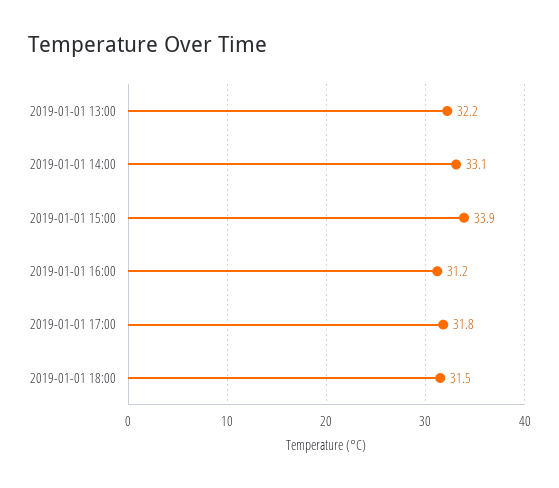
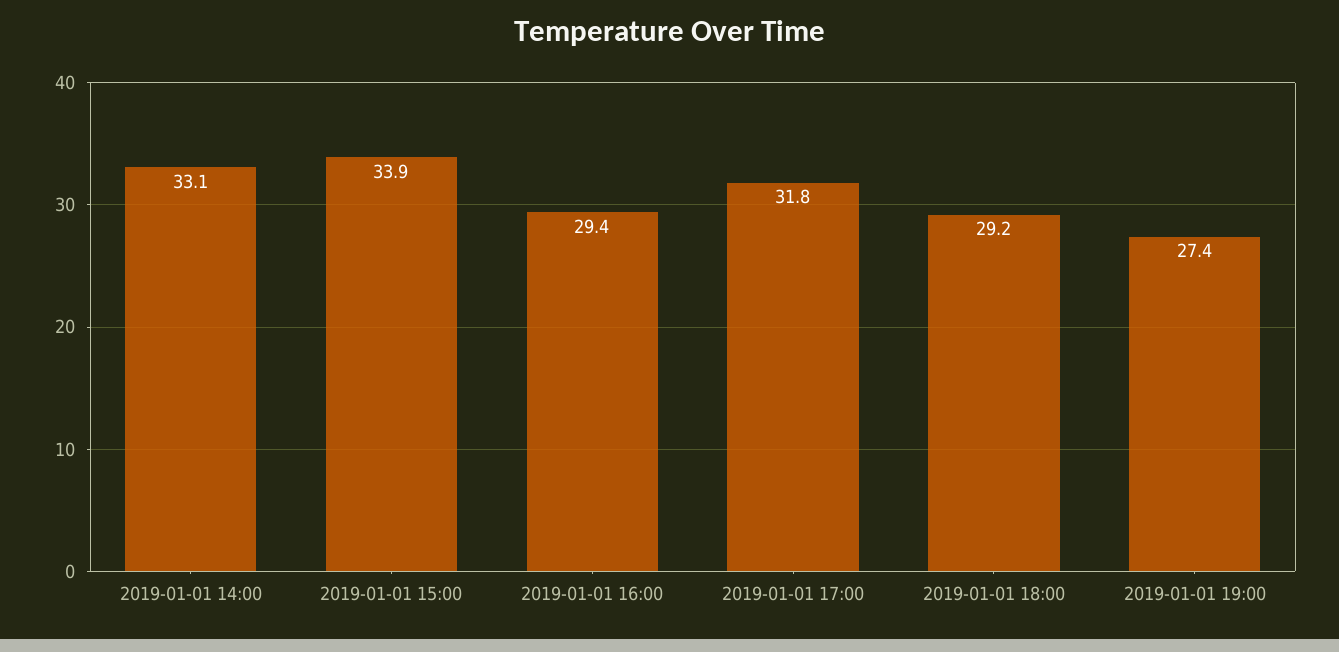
2019-01-01 13:00: 32.2 -> none
2019-01-01 16:00: 31.2 -> 29.4
2019-01-01 18:00: 31.5 -> 29.2
2019-01-01 19:00: none -> 27.4

